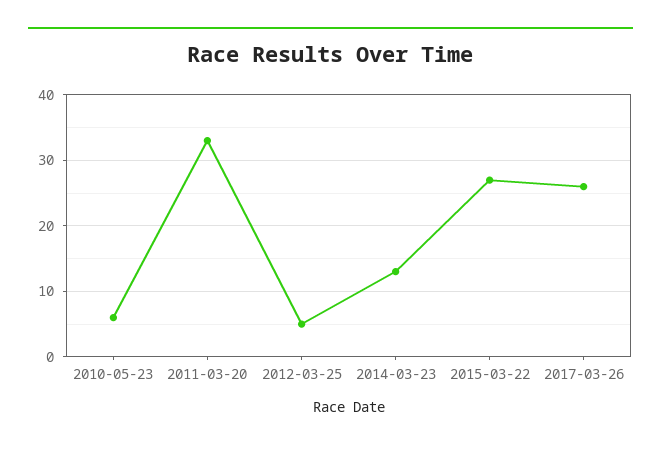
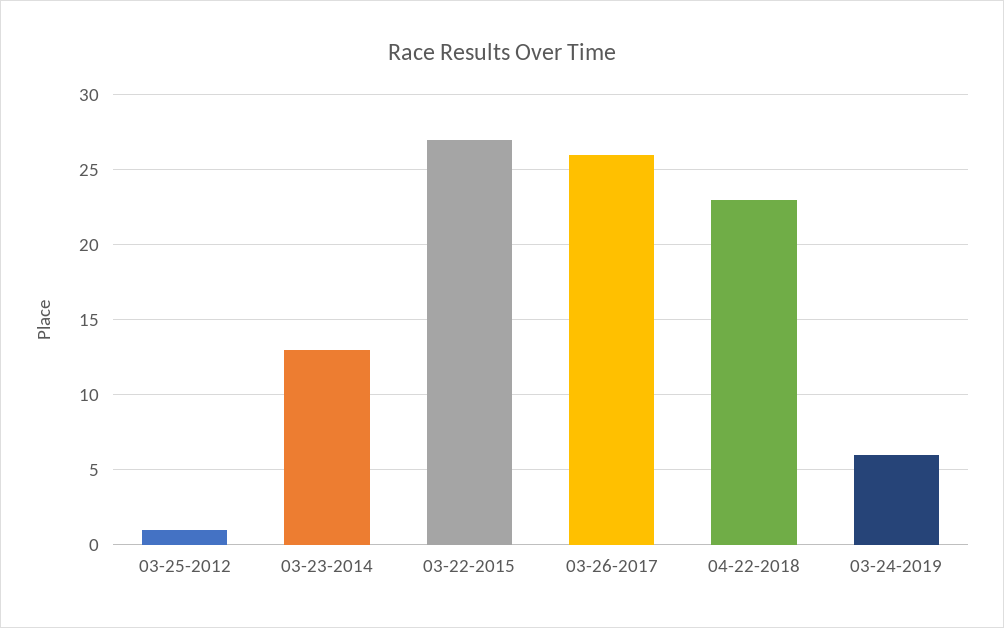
2010-05-23: 6 -> none
2011-03-20: 33 -> none
2012-03-25: 5 -> 1
04-22-2018: none -> 23
03-24-2019: none -> 6

